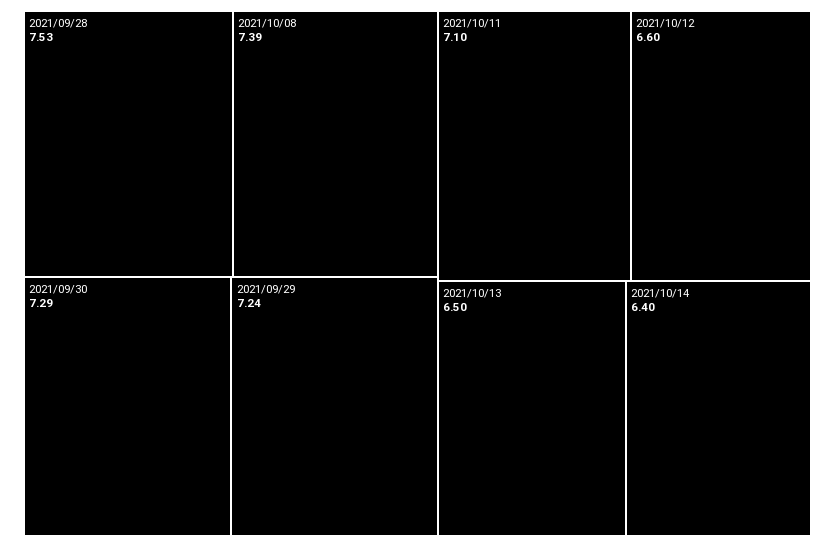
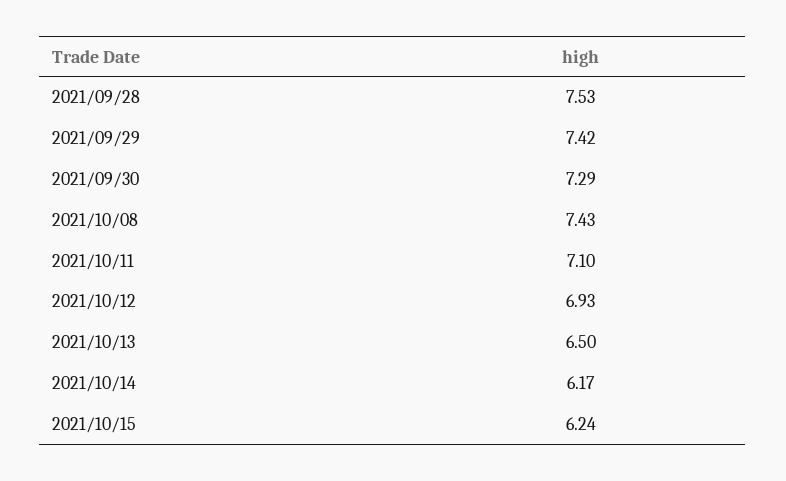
2021/10/08: 7.39 -> 7.43
2021/09/29: 7.24 -> 7.42
2021/10/12: 6.6 -> 6.93
2021/10/14: 6.4 -> 6.17
2021/10/15: none -> 6.24

